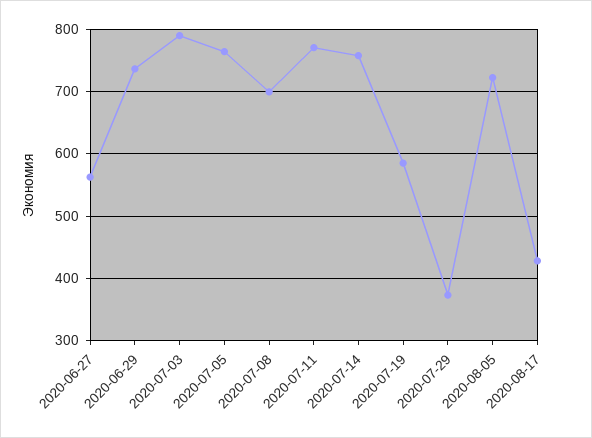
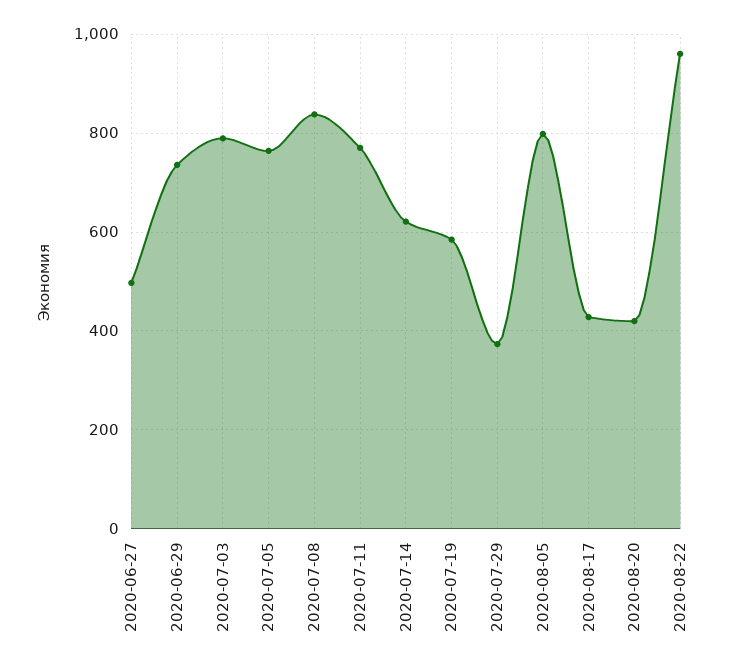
2020-06-27: 560 -> 500
2020-07-08: 700 -> 840
2020-07-14: 760 -> 620
2020-08-05: 720 -> 800
2020-08-20: none -> 420
2020-08-22: none -> 960

